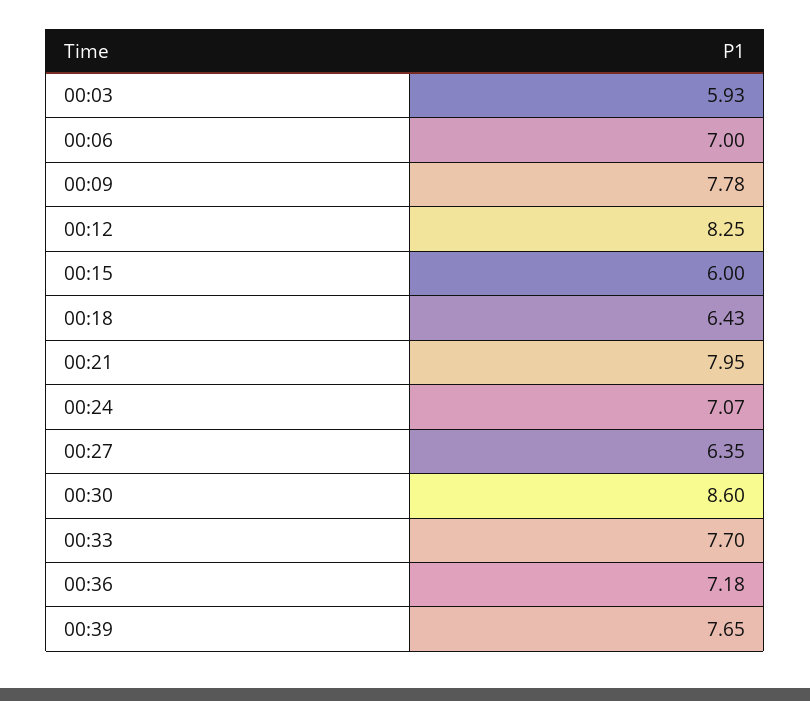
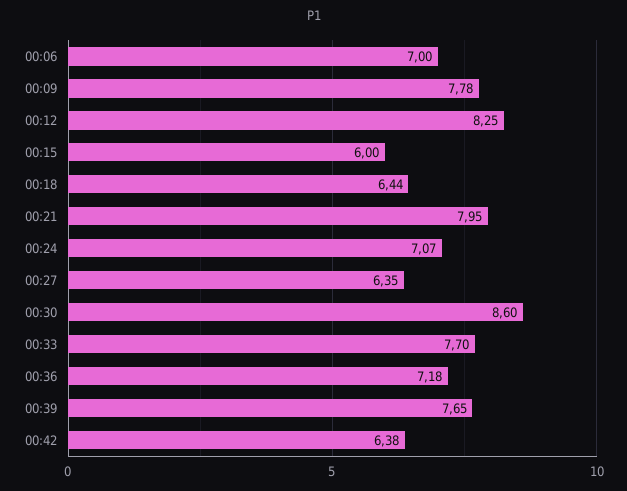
00:03: 5.93 -> none
00:18: 6.43 -> 6.44
00:42: none -> 6.38

